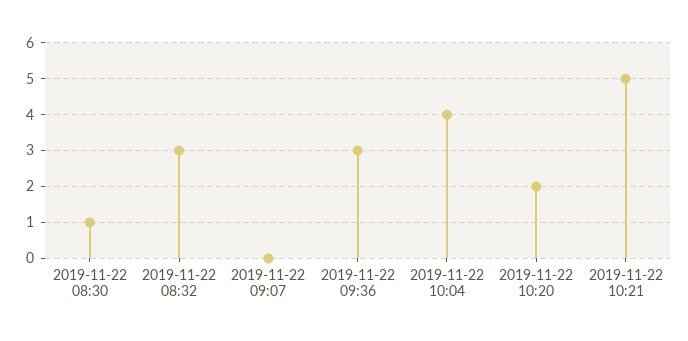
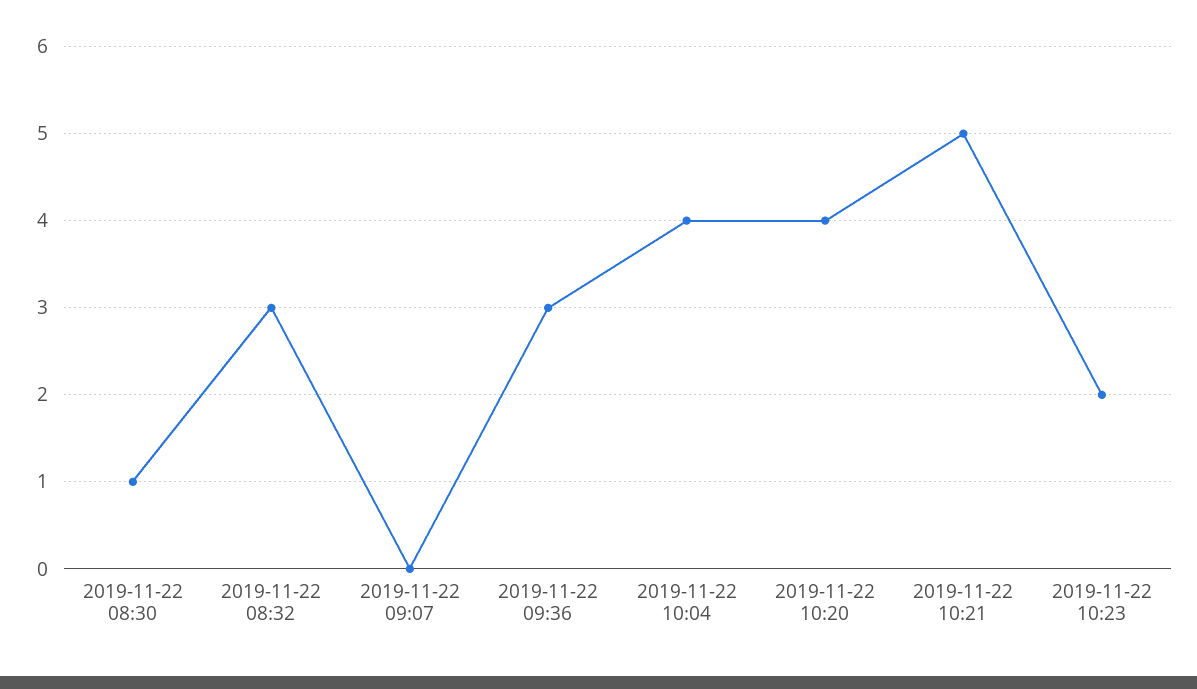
2019-11-22 10:20: 2 -> 4
2019-11-22 10:23: none -> 2

